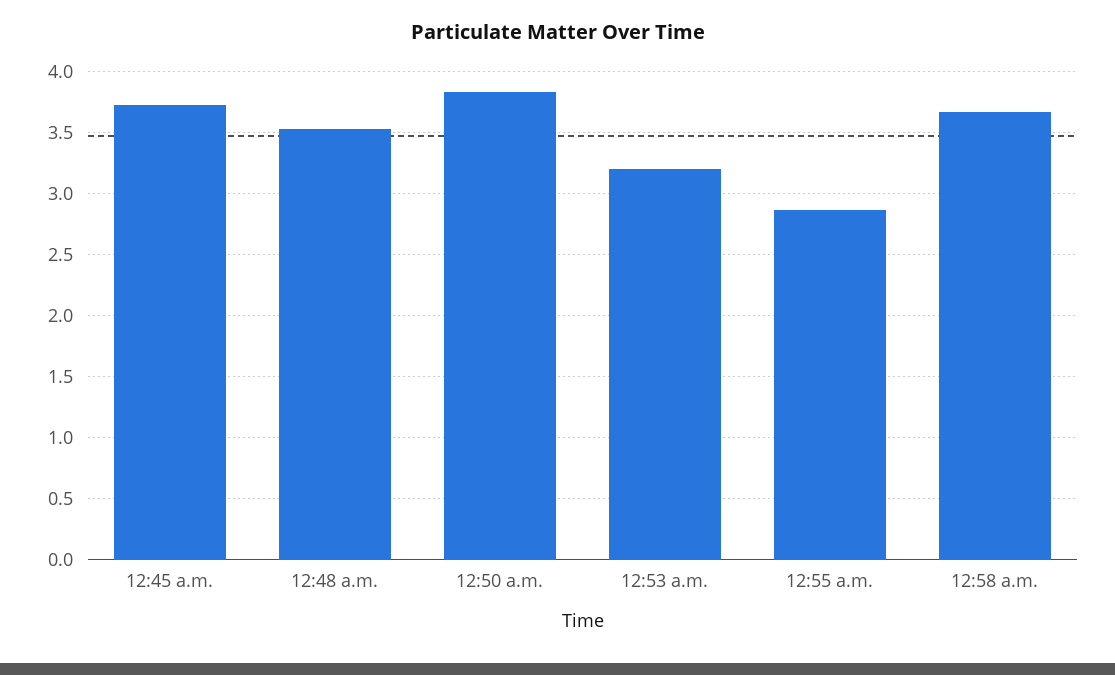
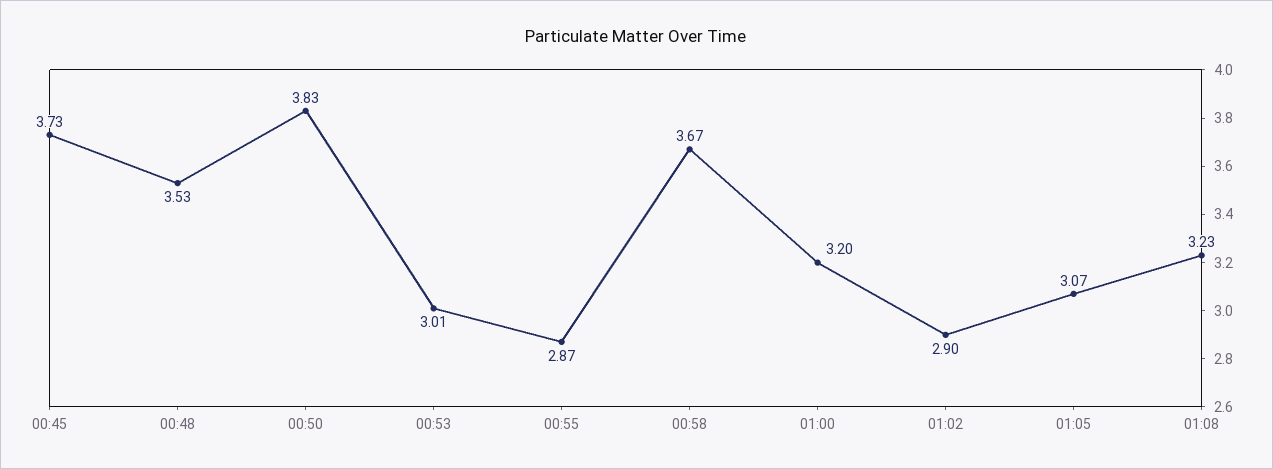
12:53 a.m.: 3.2 -> 3.01
01:00: none -> 3.2
01:02: none -> 2.9
01:05: none -> 3.07
01:08: none -> 3.23

